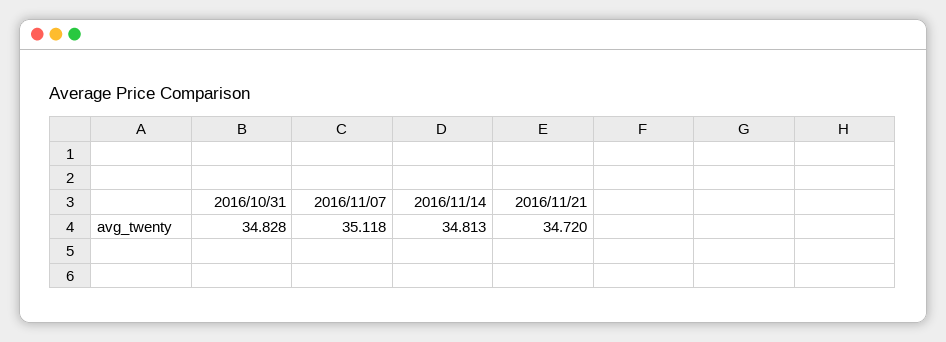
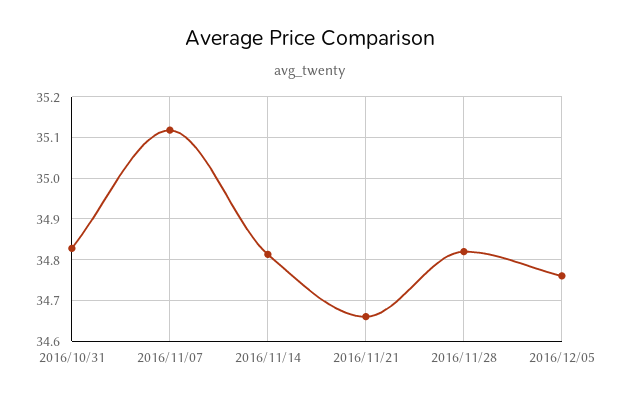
2016/11/21: 34.72 -> 34.66
2016/11/28: none -> 34.82
2016/12/05: none -> 34.76

